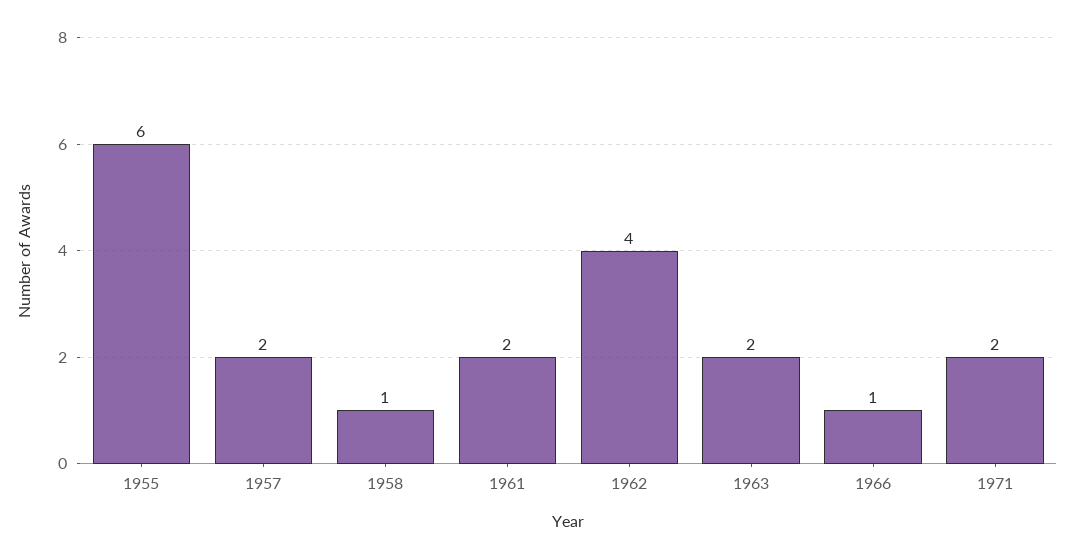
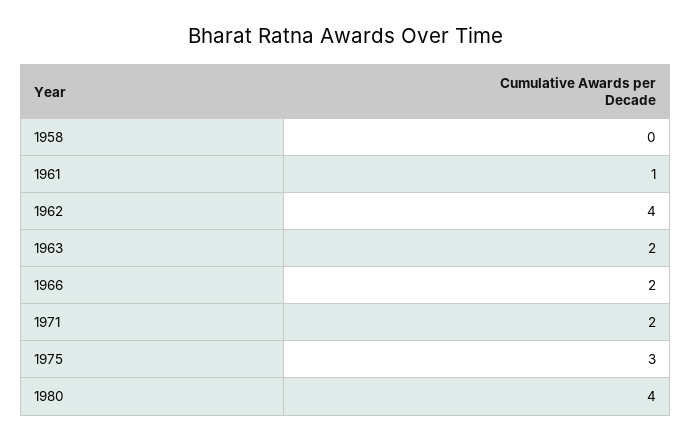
1955: 6 -> none
1957: 2 -> none
1958: 1 -> 0
1961: 2 -> 1
1966: 1 -> 2
1975: none -> 3
1980: none -> 4

